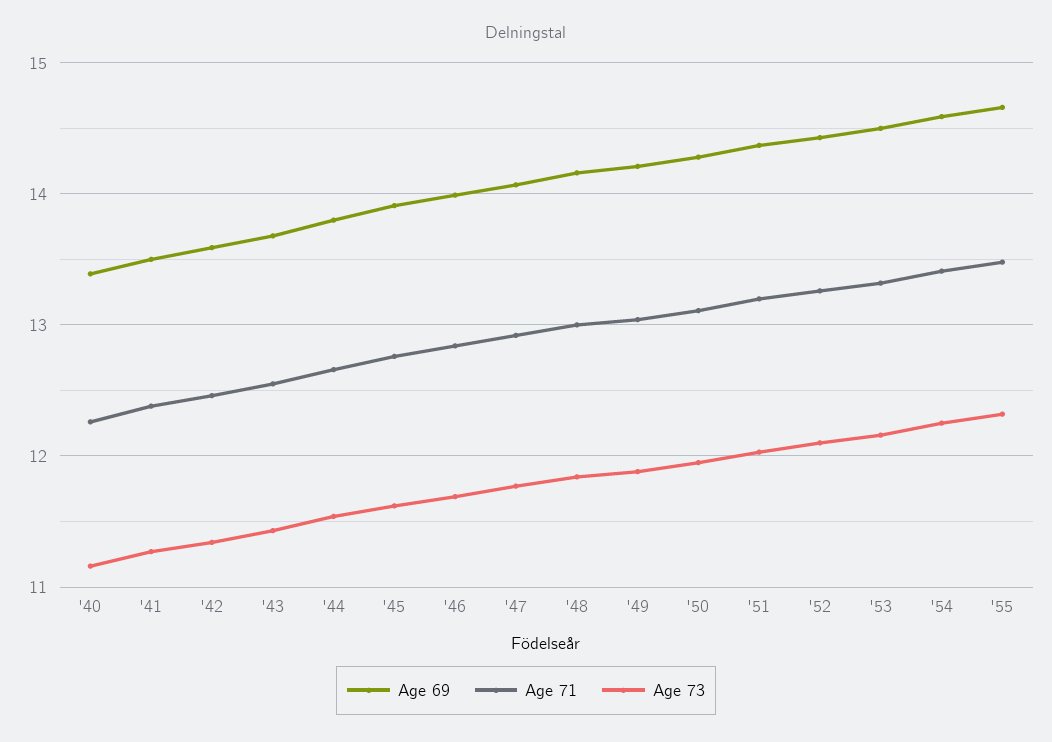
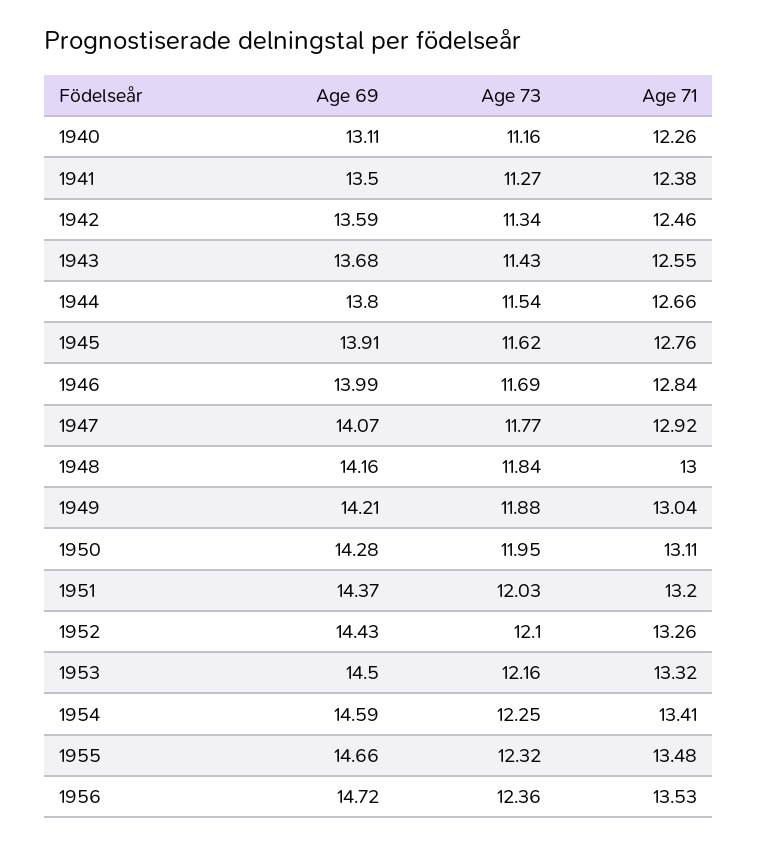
Age 69, '40: 13.4 -> 13.11
Age 69, 1956: none -> 14.72
Age 73, 1956: none -> 12.36
Age 71, 1956: none -> 13.53

